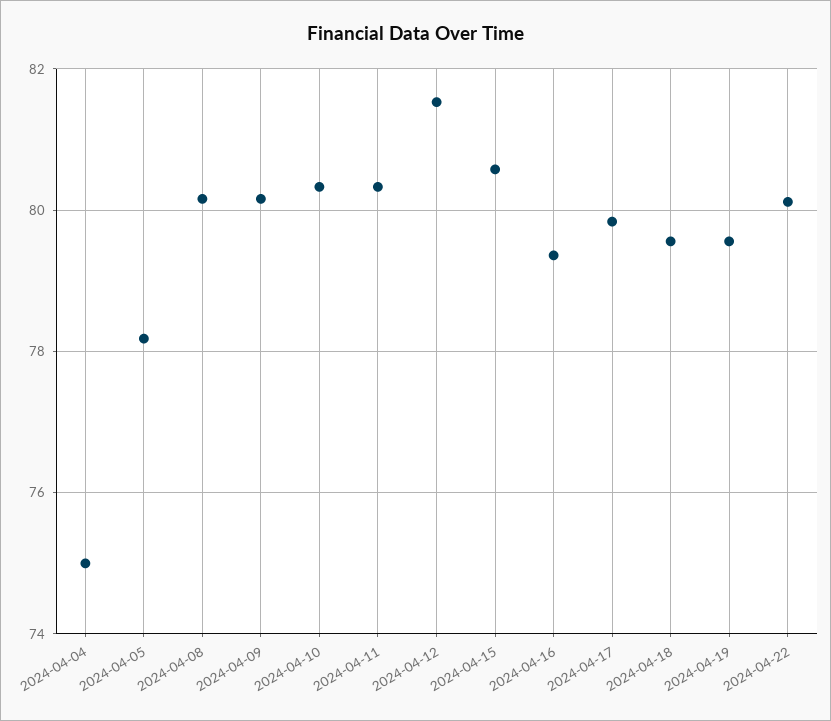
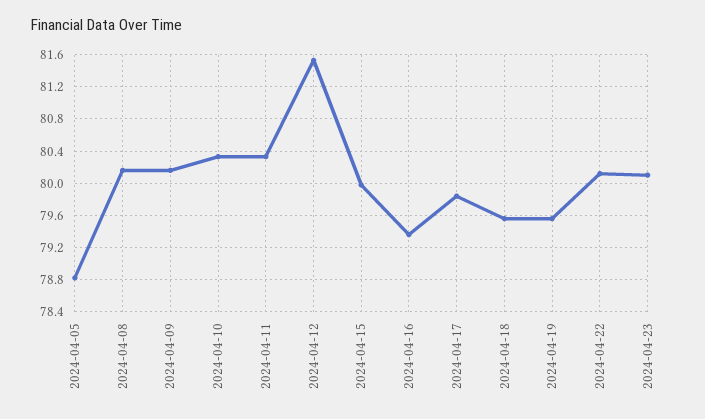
2024-04-04: 75 -> none
2024-04-05: 78.2 -> 78.8
2024-04-15: 80.6 -> 80
2024-04-23: none -> 80.1

